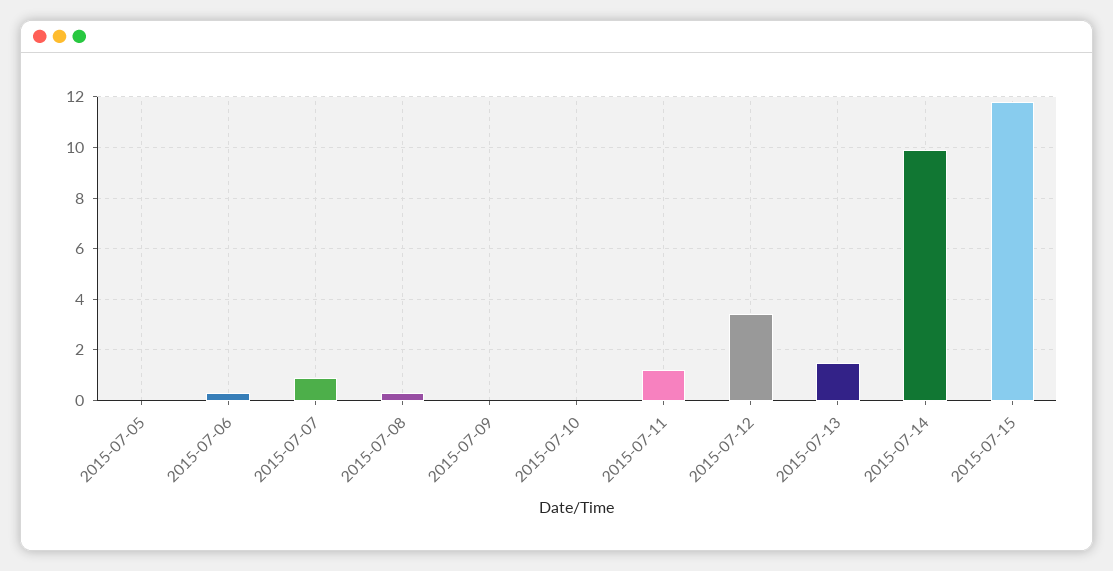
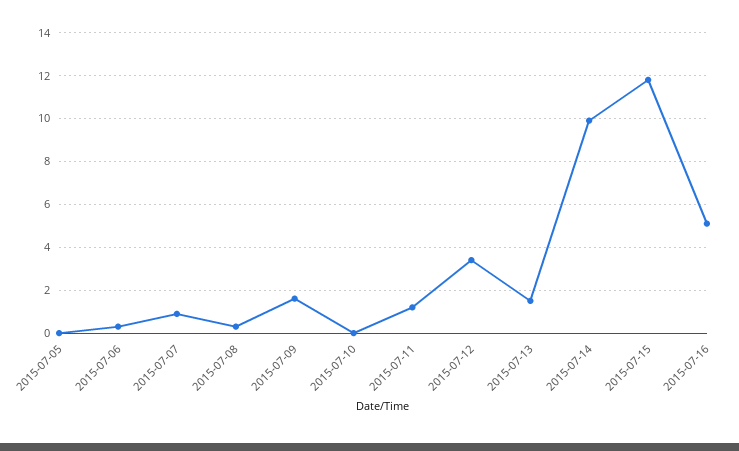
2015-07-09: 0 -> 1.5
2015-07-16: none -> 5

